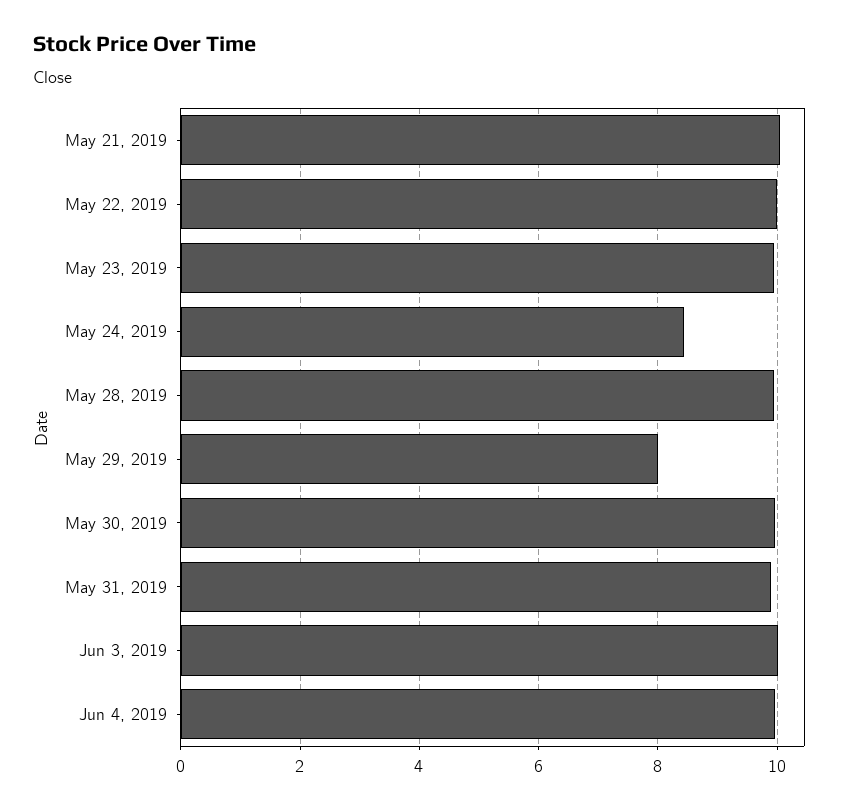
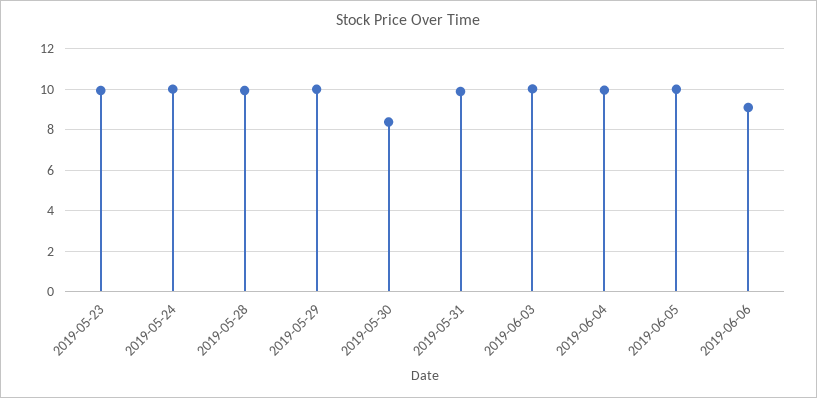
May 21, 2019: 10 -> none
May 22, 2019: 10 -> none
May 24, 2019: 8.4 -> 10
May 29, 2019: 8 -> 10
May 30, 2019: 10 -> 8.5
2019-06-05: none -> 10
2019-06-06: none -> 9

